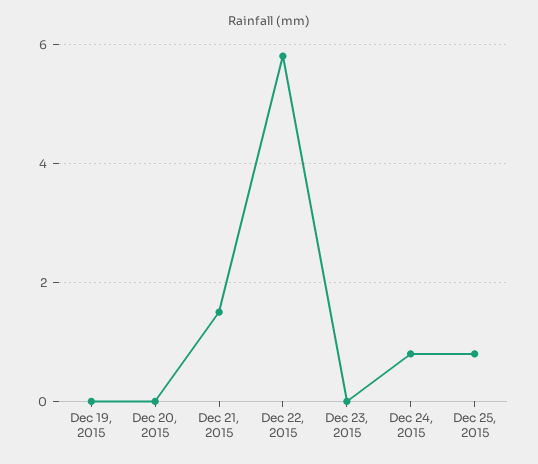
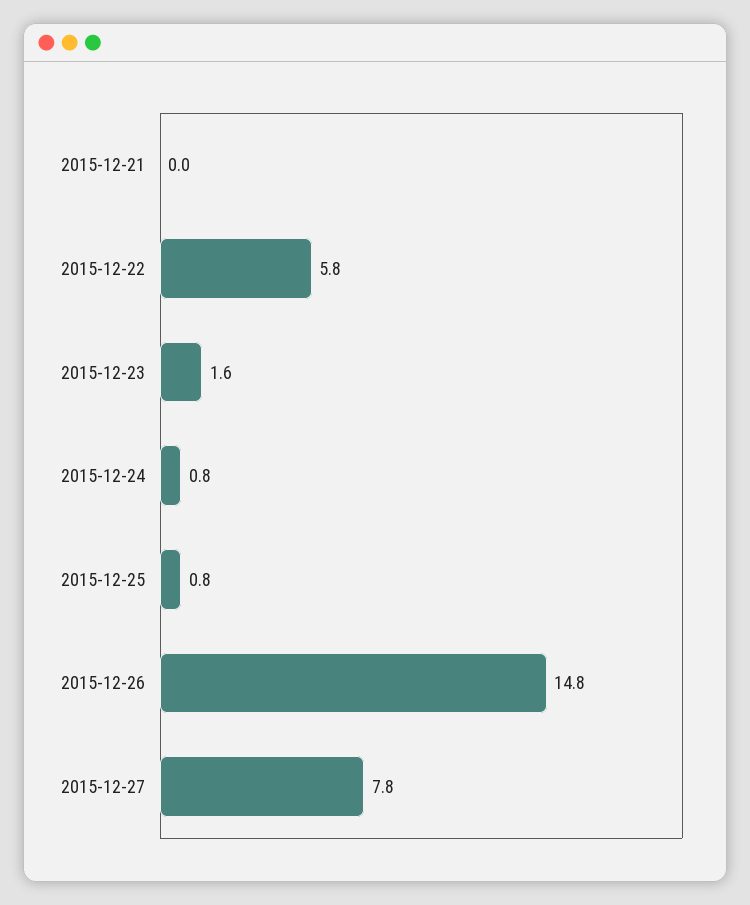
Dec 19, 2015: 0 -> none
Dec 20, 2015: 0 -> none
Dec 21, 2015: 1.5 -> 0
Dec 23, 2015: 0 -> 1.6
2015-12-26: none -> 14.8
2015-12-27: none -> 7.8

